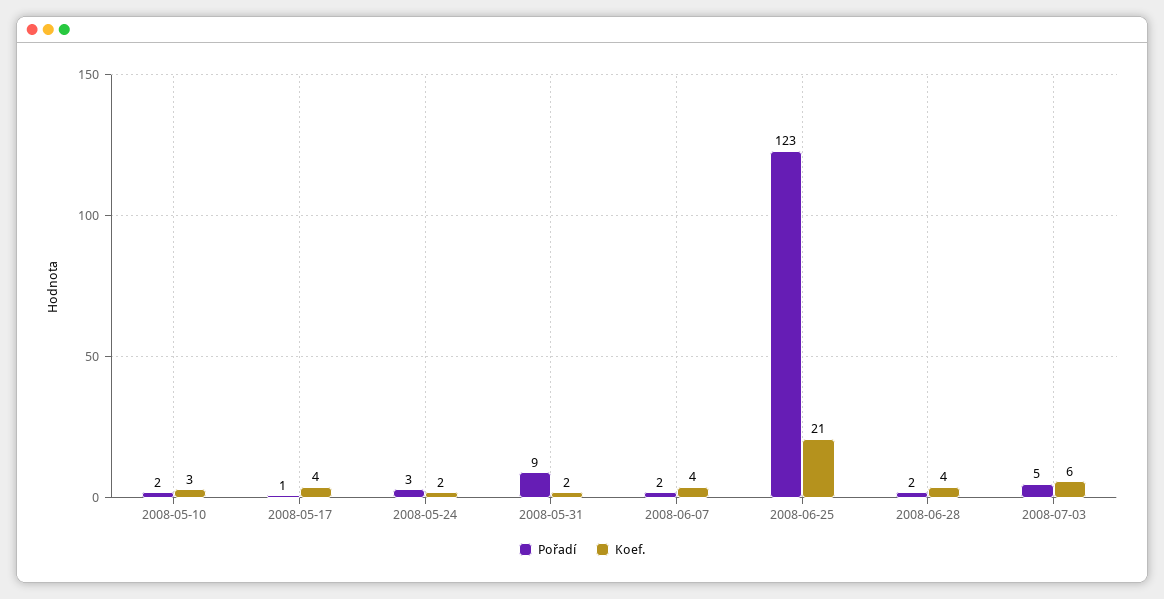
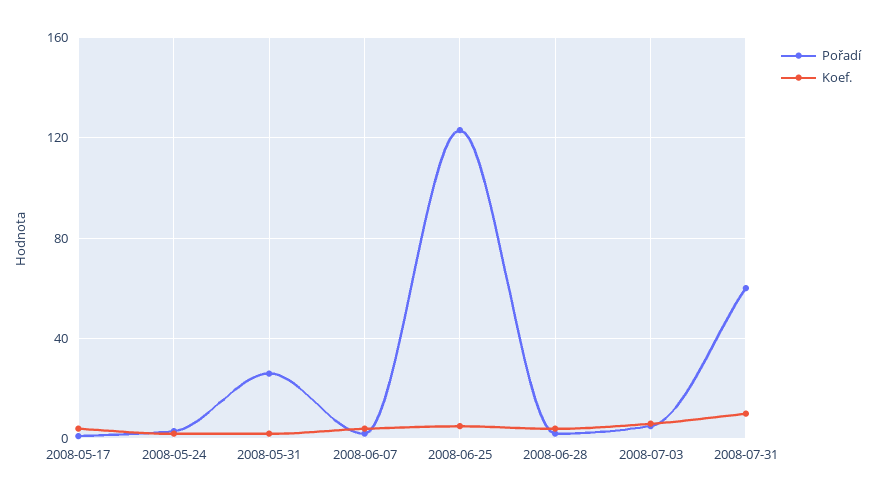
Pořadí, 2008-05-10: 2 -> none
Koef., 2008-05-10: 3 -> none
Pořadí, 2008-05-31: 9 -> 25
Koef., 2008-06-25: 21 -> 5
Pořadí, 2008-07-31: none -> 60
Koef., 2008-07-31: none -> 10

